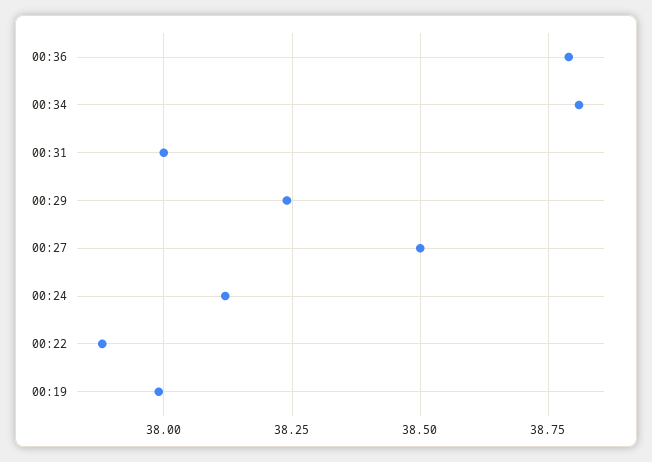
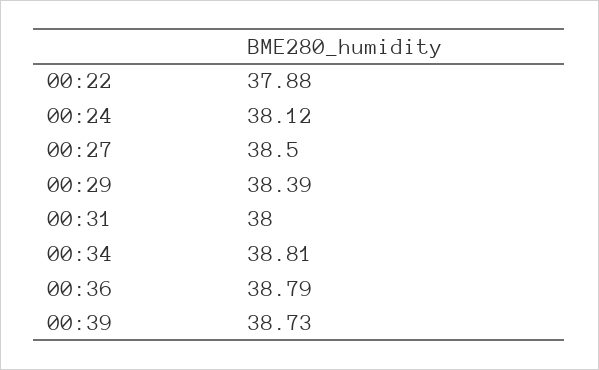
00:29: 38.25 -> 38.39
00:19: 38 -> none
00:39: none -> 38.73

